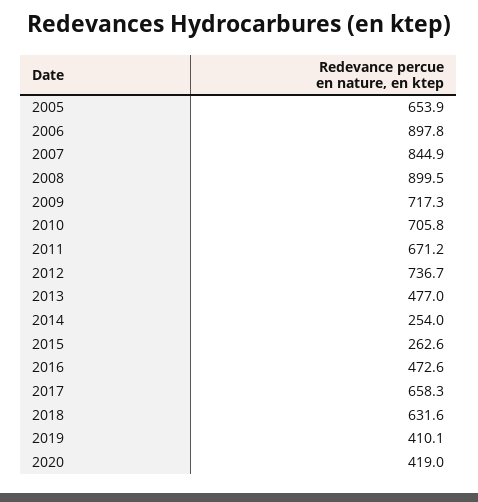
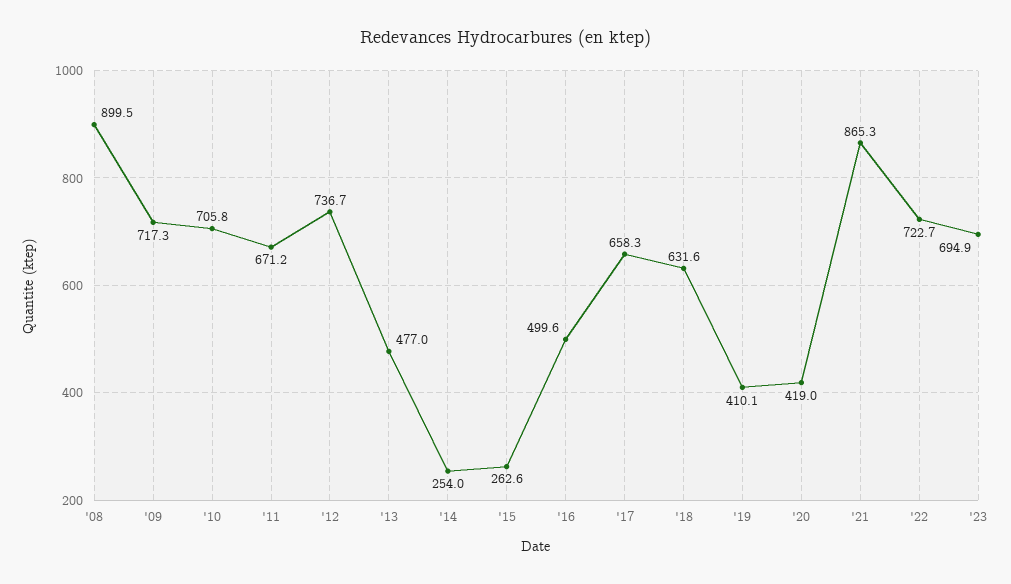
2005: 653.9 -> none
2006: 897.8 -> none
2007: 844.9 -> none
2016: 472.6 -> 499.6
'21: none -> 865.3
'22: none -> 722.7
'23: none -> 694.9

